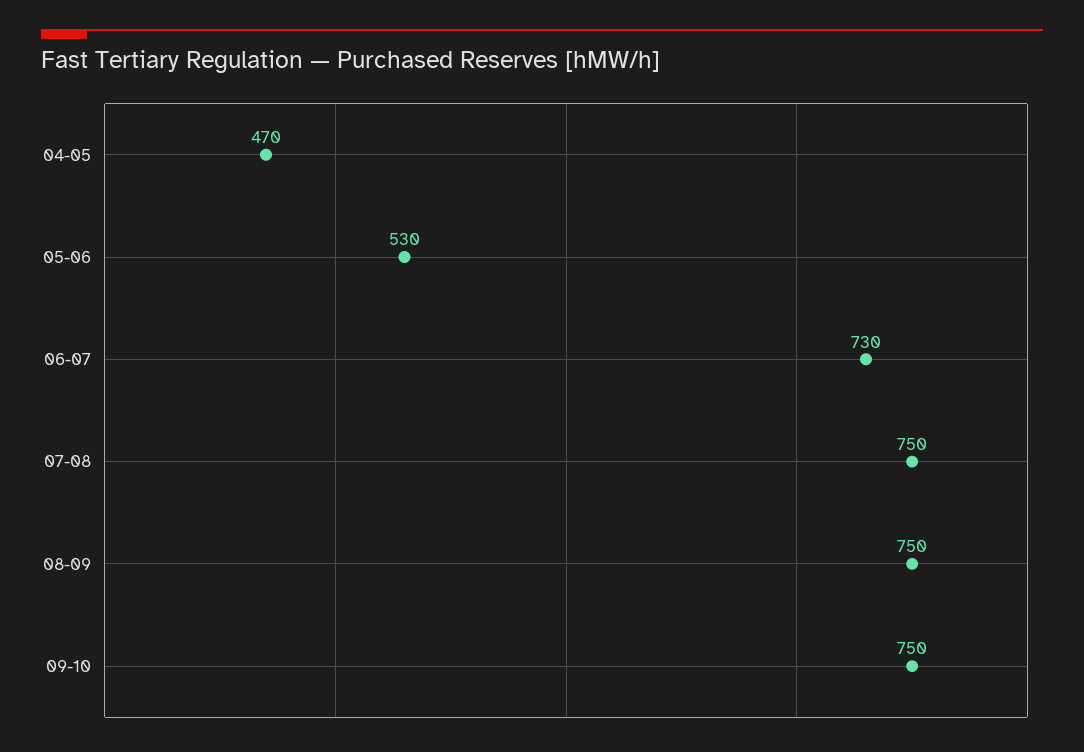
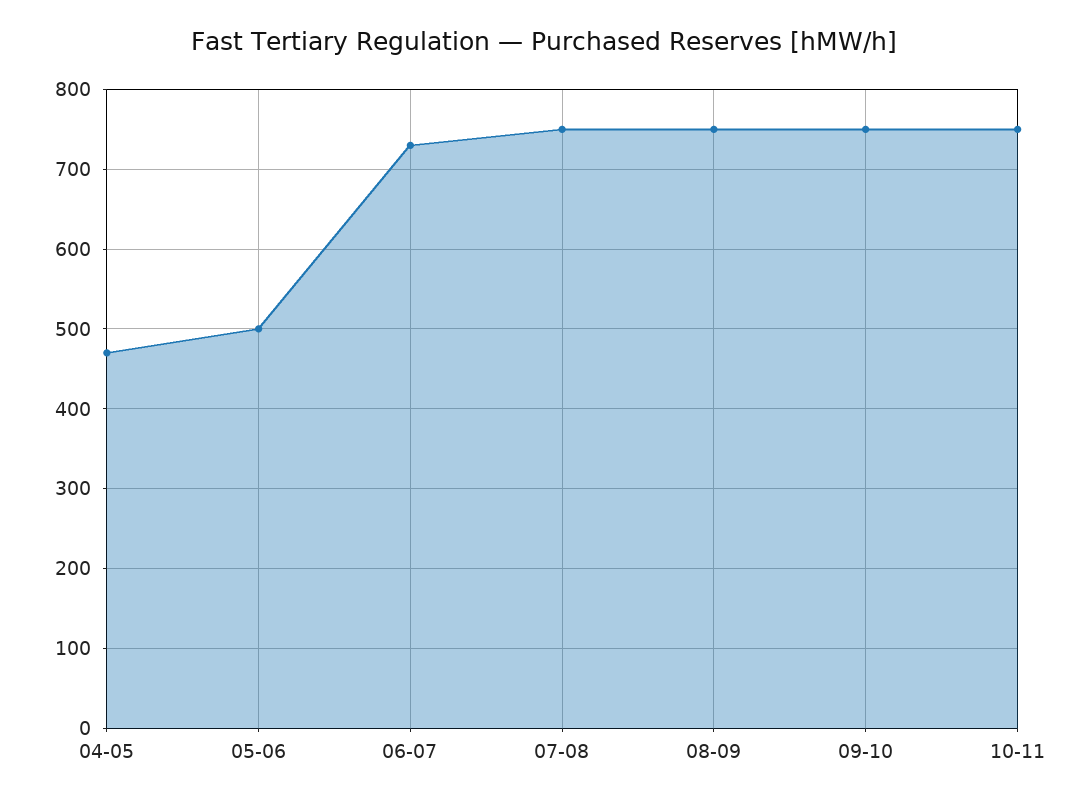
05-06: 530 -> 500
10-11: none -> 750

